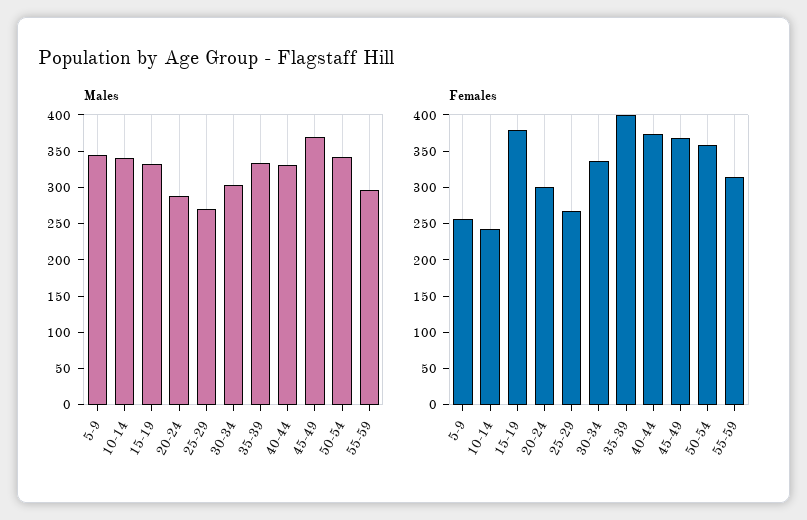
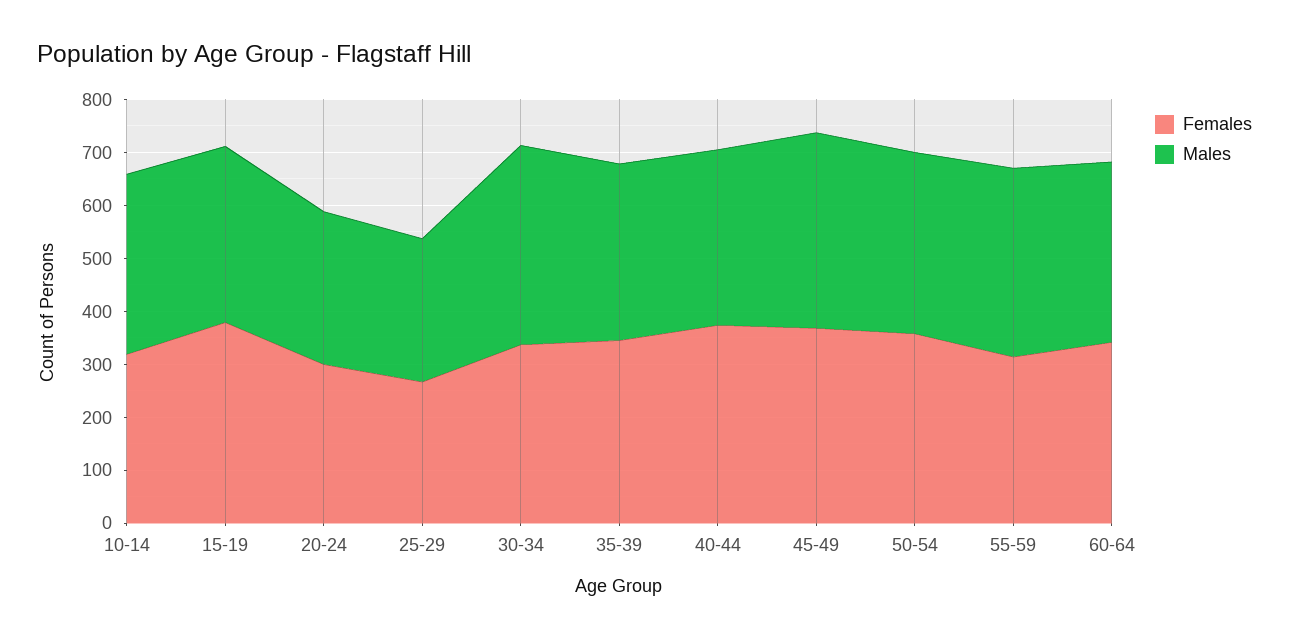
Males, 5-9: 350 -> none
Males, 30-34: 300 -> 380
Males, 55-59: 300 -> 360
Females, 5-9: 250 -> none
Females, 10-14: 250 -> 320
Females, 35-39: 400 -> 340
Females, 60-64: none -> 340
Males, 60-64: none -> 340

